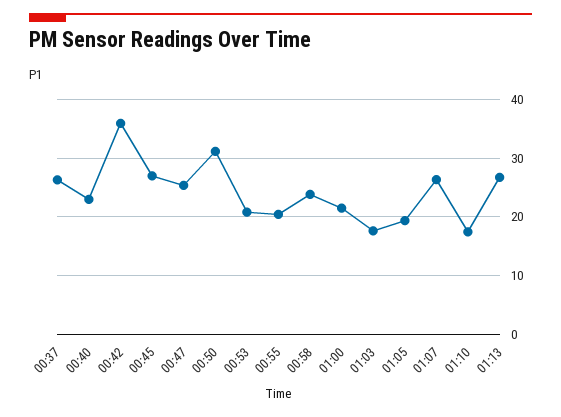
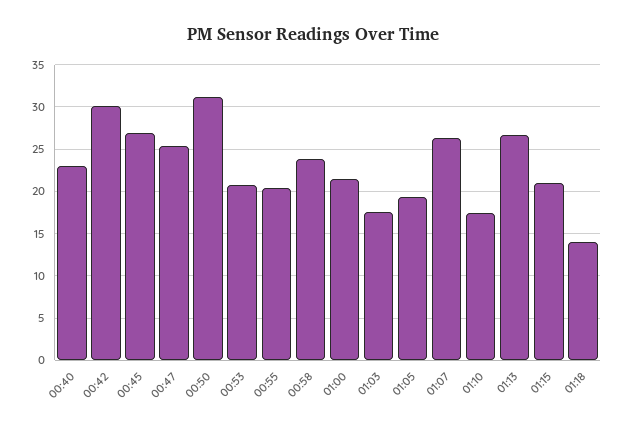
00:37: 26 -> none
00:42: 36 -> 30
01:15: none -> 21
01:18: none -> 14

